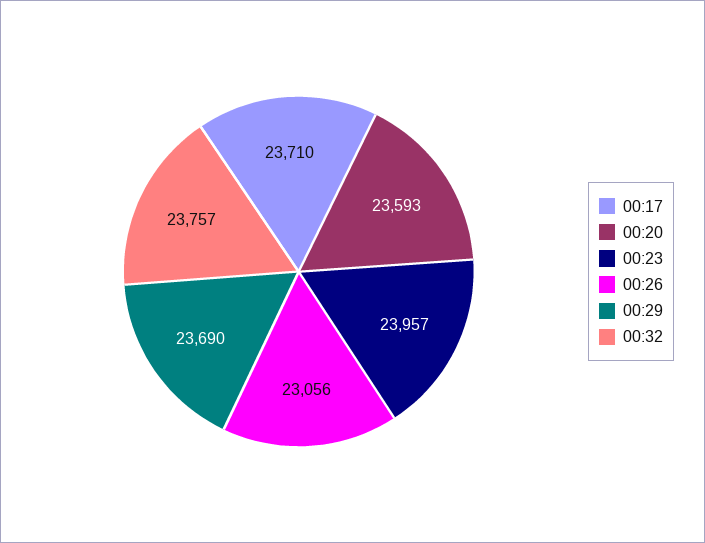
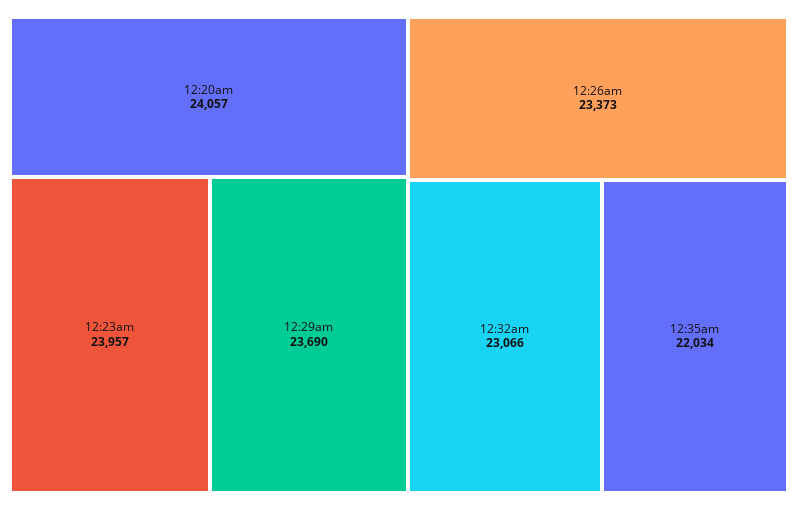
00:17: 23710 -> none
00:20: 23593 -> 24057
00:26: 23056 -> 23373
00:32: 23757 -> 23066
12:35am: none -> 22034

